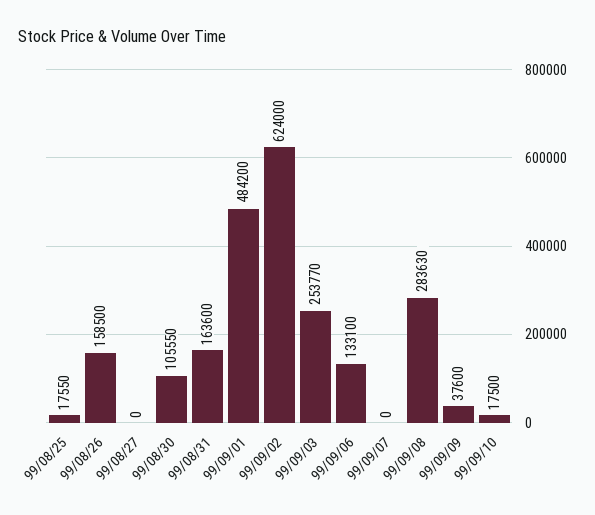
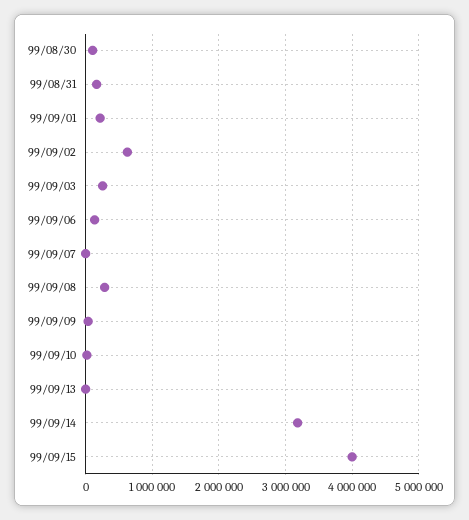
99/08/25: 17550 -> none
99/08/26: 158500 -> none
99/08/27: 0 -> none
99/09/01: 484200 -> 200000
99/09/13: none -> 0
99/09/14: none -> 3200000
99/09/15: none -> 4000000

